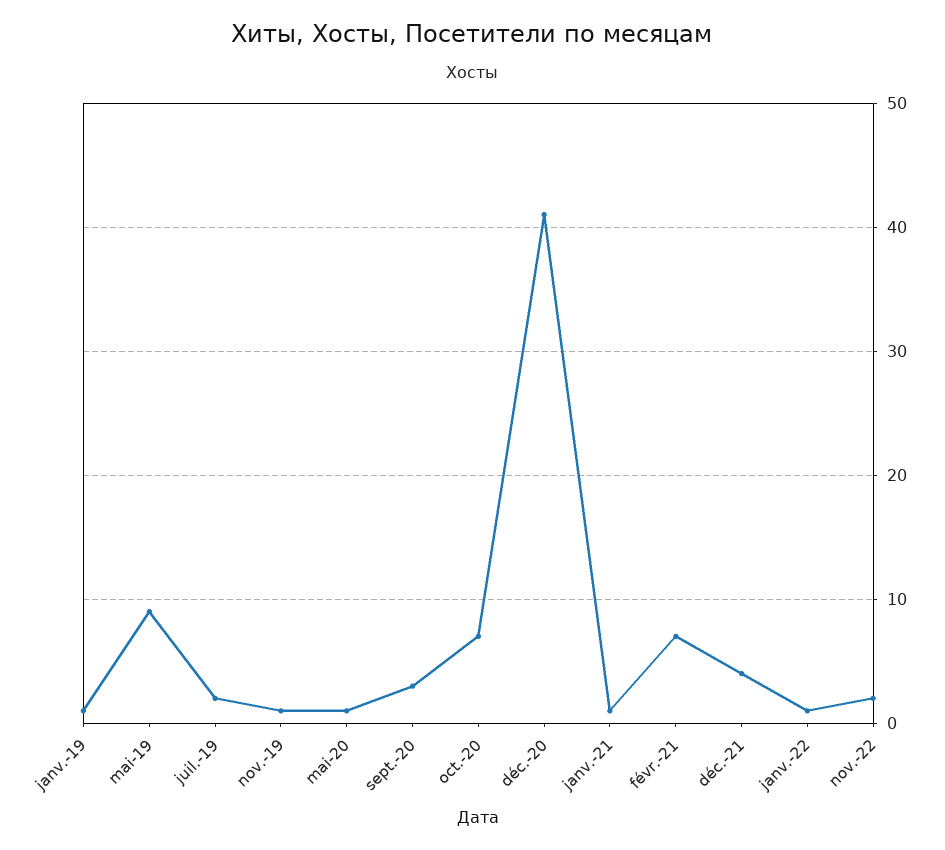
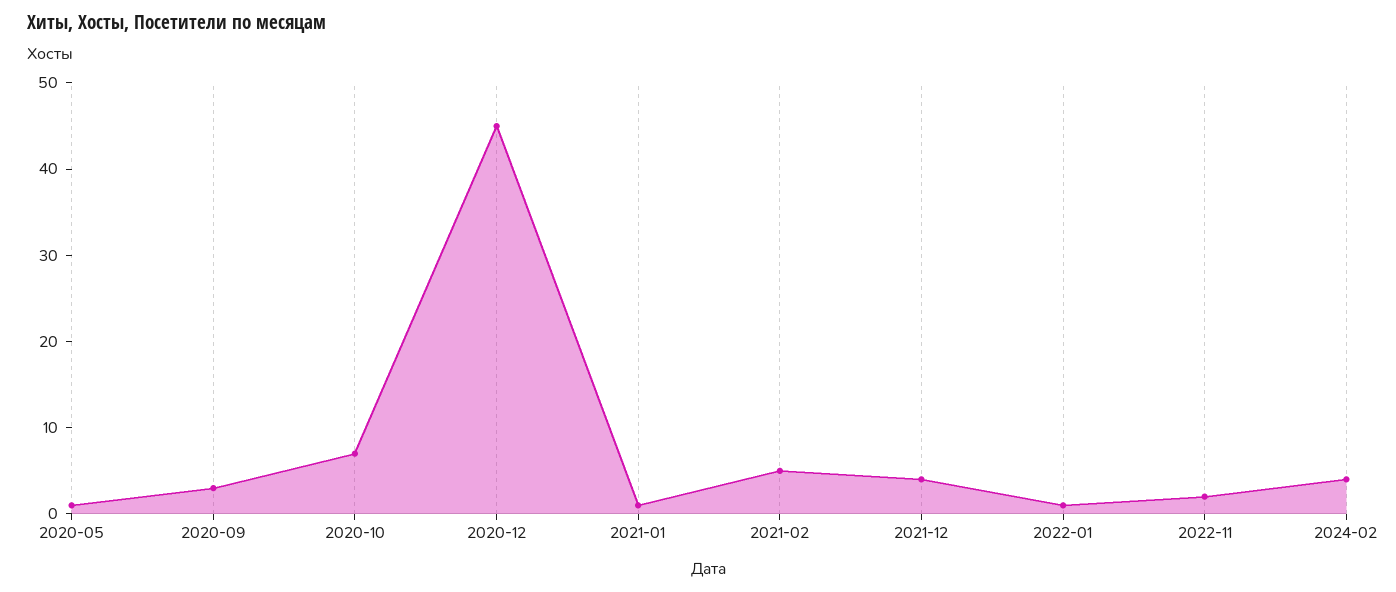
janv.-19: 1 -> none
mai-19: 9 -> none
juil.-19: 2 -> none
nov.-19: 1 -> none
déc.-20: 41 -> 45
févr.-21: 7 -> 5
2024-02: none -> 4

